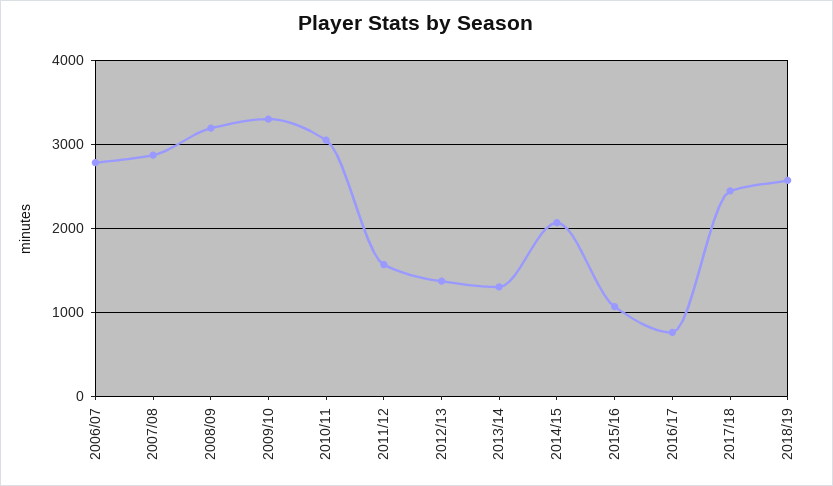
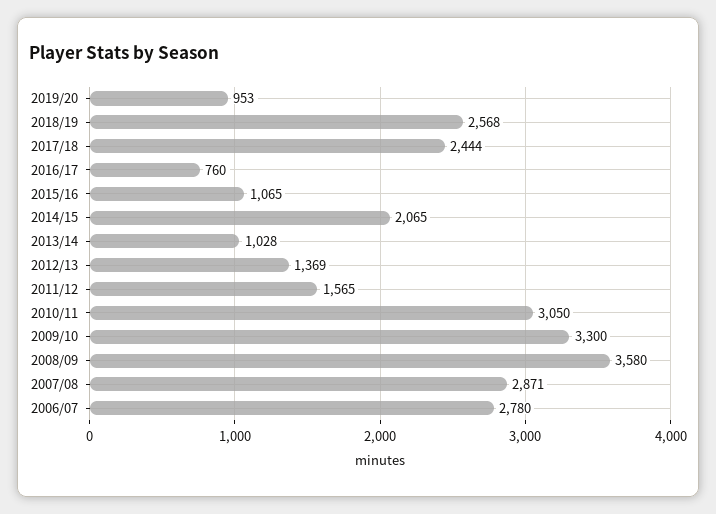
2008/09: 3200 -> 3580
2013/14: 1300 -> 1028
2019/20: none -> 953

